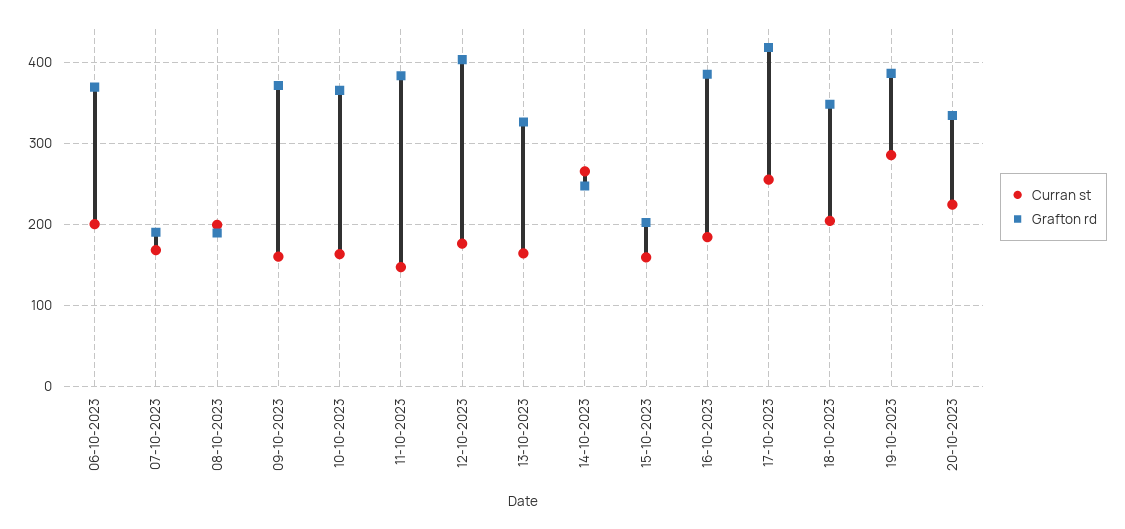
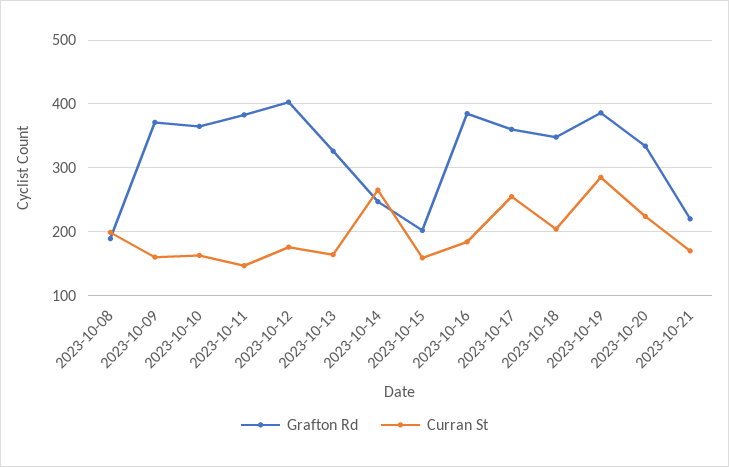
Curran st, 06-10-2023: 200 -> none
Grafton rd, 06-10-2023: 370 -> none
Curran st, 07-10-2023: 170 -> none
Grafton rd, 07-10-2023: 190 -> none
Grafton rd, 17-10-2023: 420 -> 360
Grafton rd, 2023-10-21: none -> 220
Curran st, 2023-10-21: none -> 170

